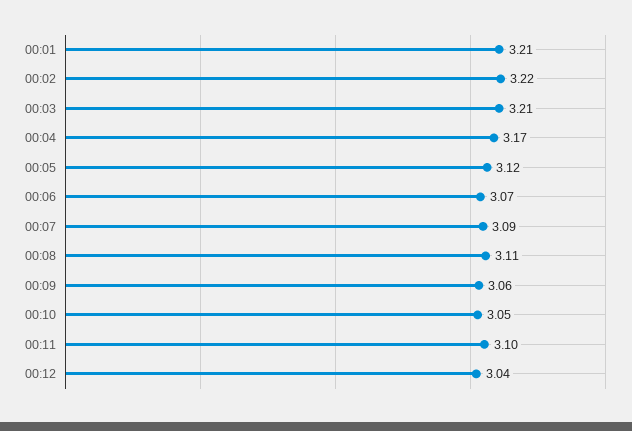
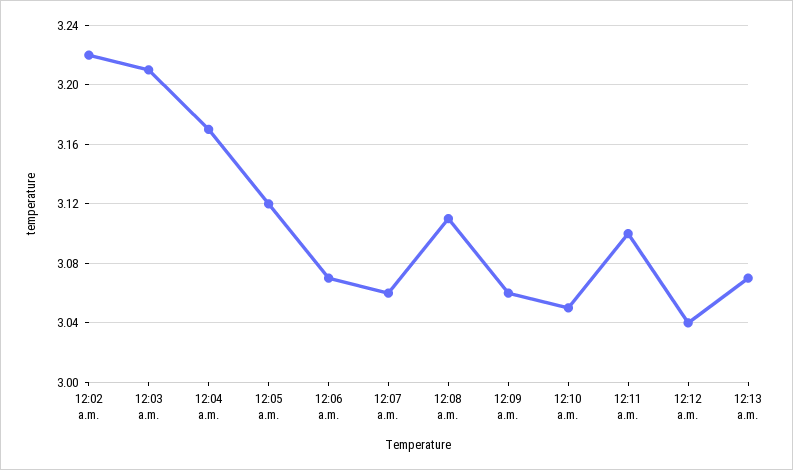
00:01: 3.21 -> none
00:07: 3.09 -> 3.06
12:13 a.m.: none -> 3.07

